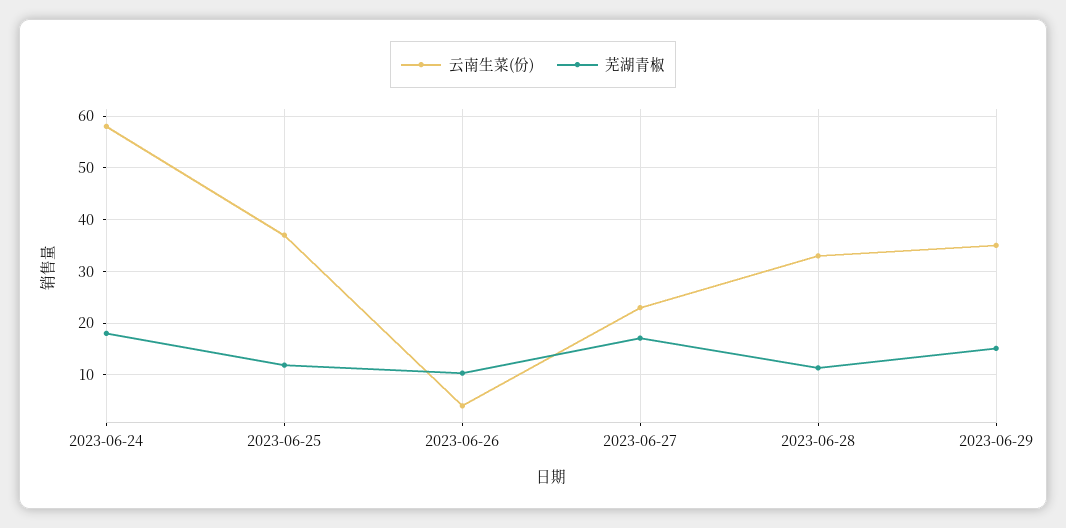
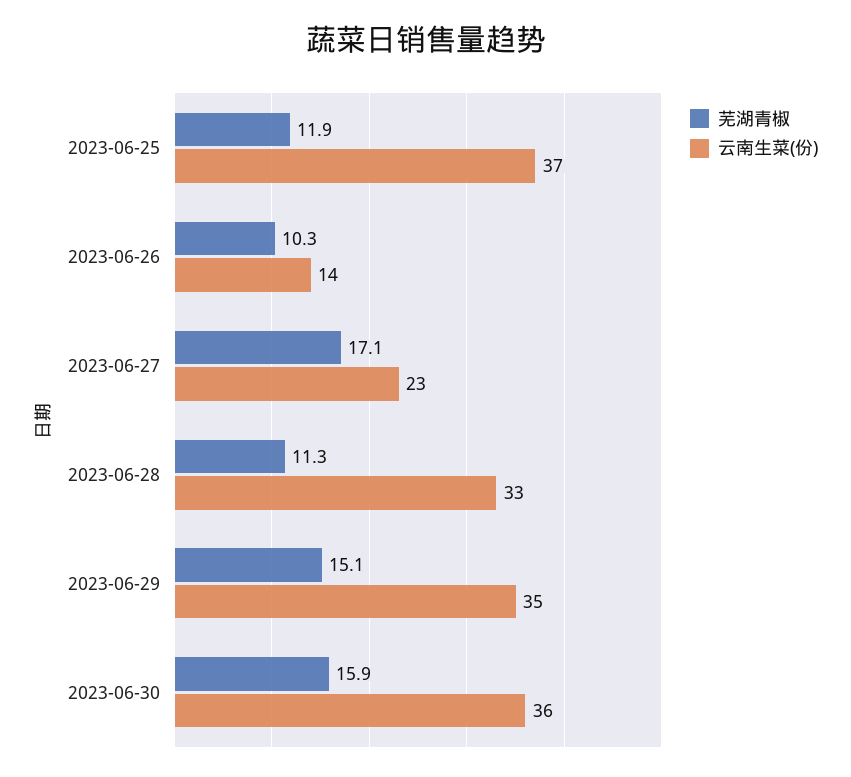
云南生菜(份), 2023-06-24: 58 -> none
芜湖青椒, 2023-06-24: 18 -> none
云南生菜(份), 2023-06-26: 4 -> 14
芜湖青椒, 2023-06-30: none -> 15.9
云南生菜(份), 2023-06-30: none -> 36

